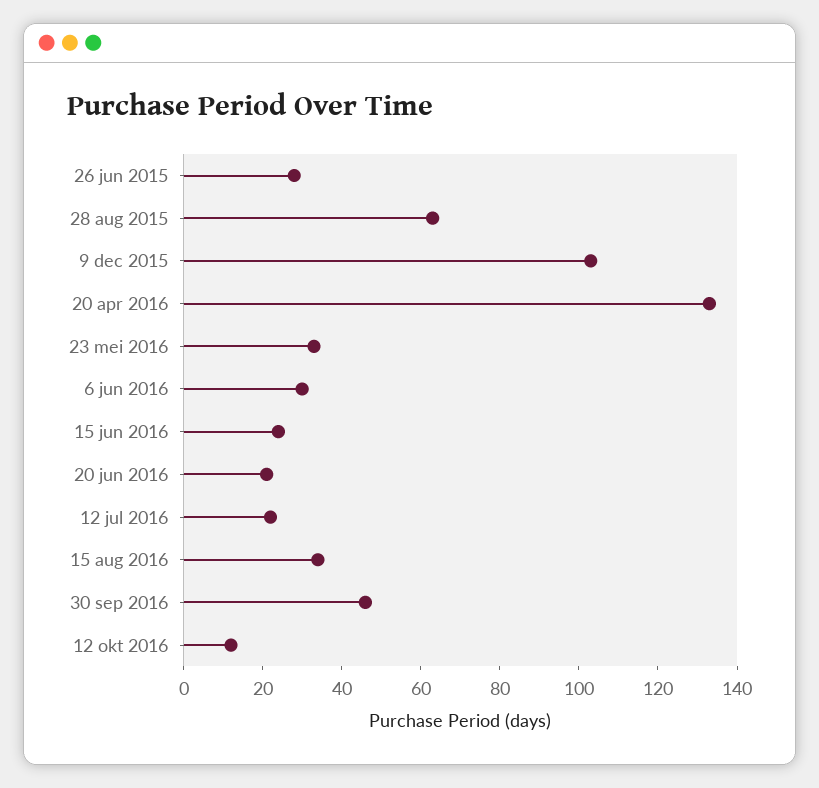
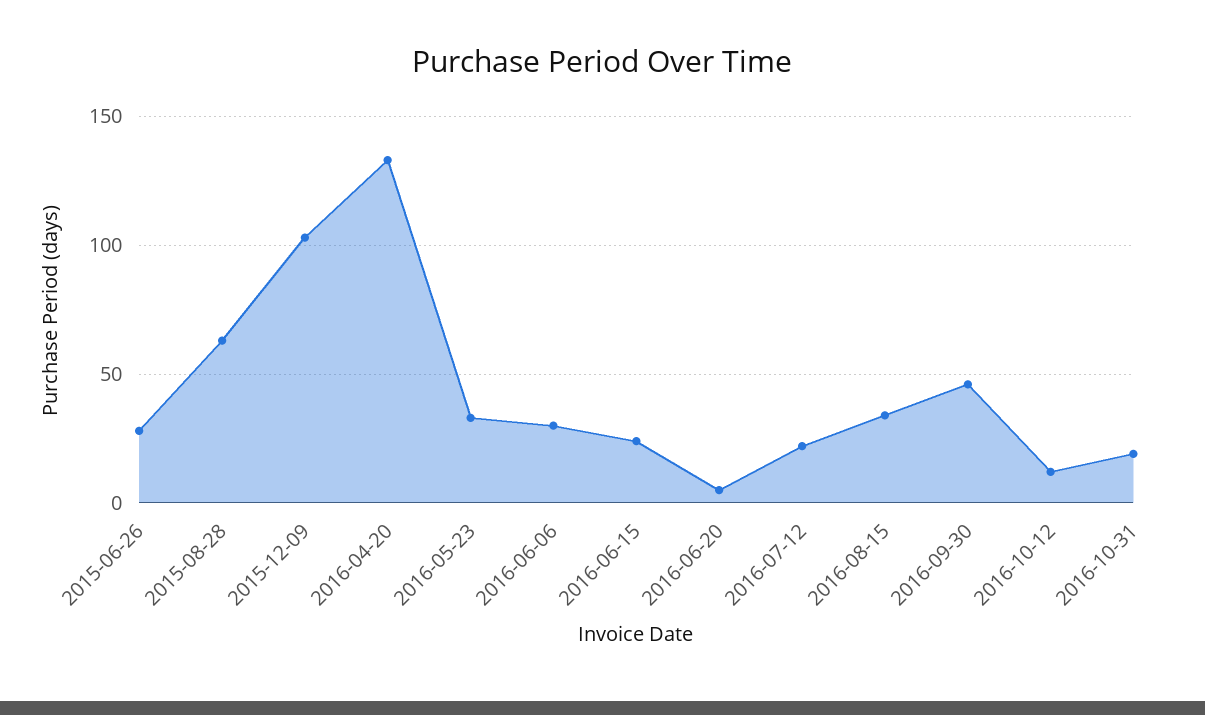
20 jun 2016: 20 -> 5
2016-10-31: none -> 20

